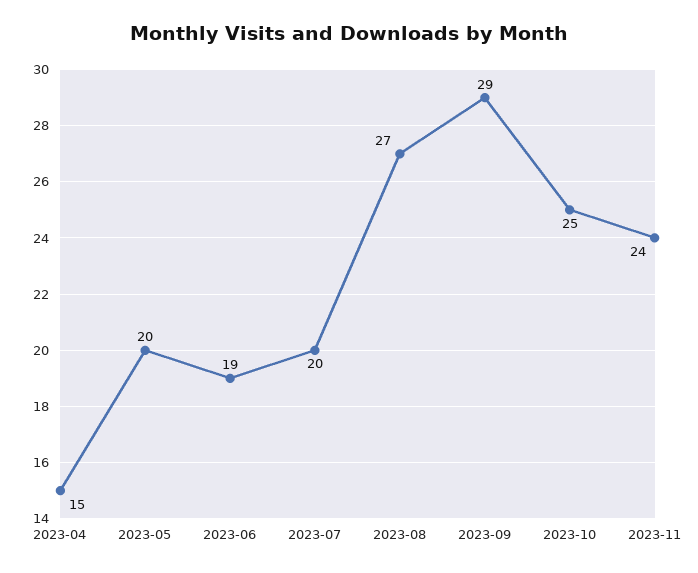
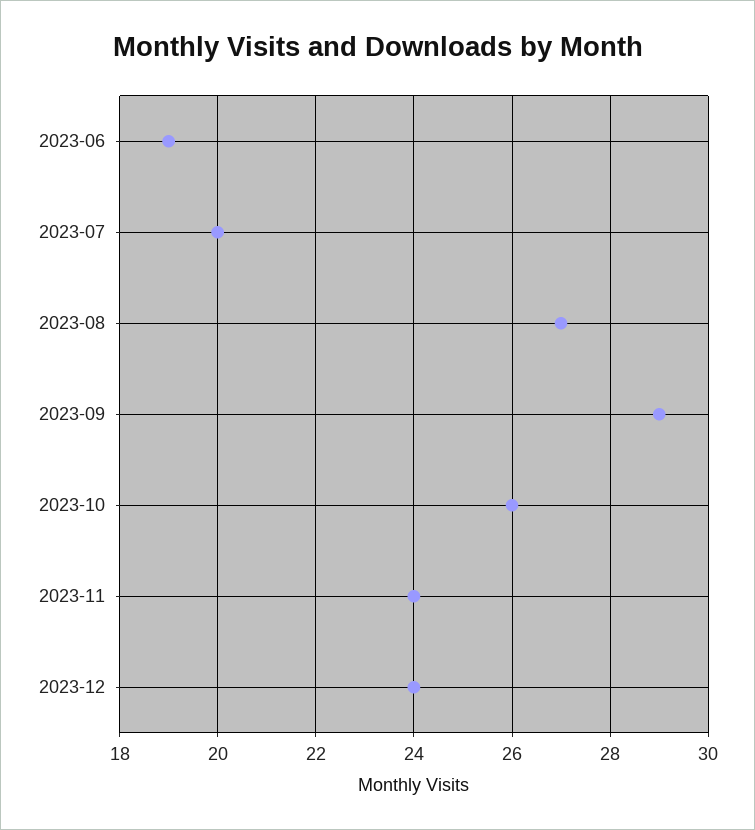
2023-04: 15 -> none
2023-05: 20 -> none
2023-10: 25 -> 26
2023-12: none -> 24

